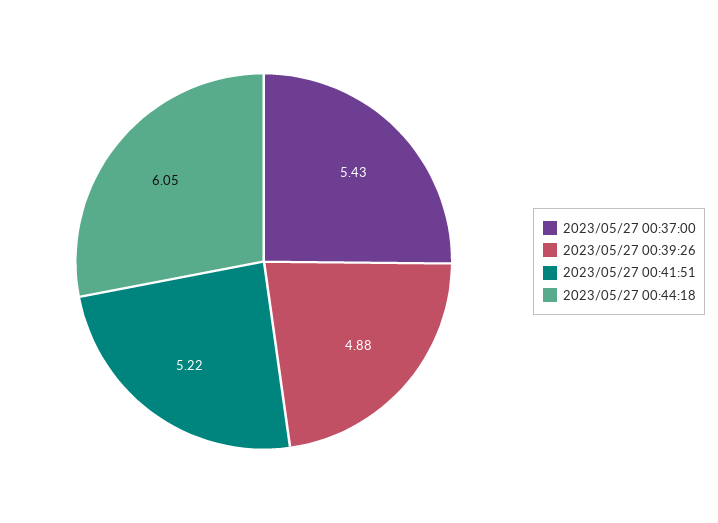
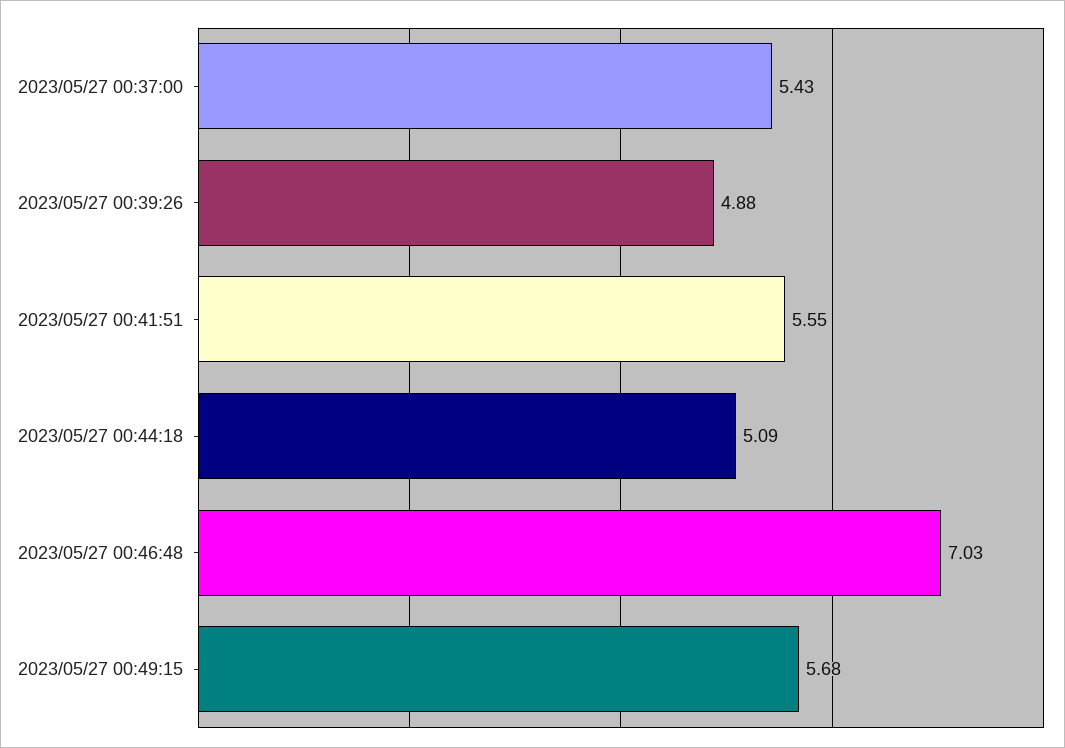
2023/05/27 00:41:51: 5.22 -> 5.55
2023/05/27 00:44:18: 6.05 -> 5.09
2023/05/27 00:46:48: none -> 7.03
2023/05/27 00:49:15: none -> 5.68

